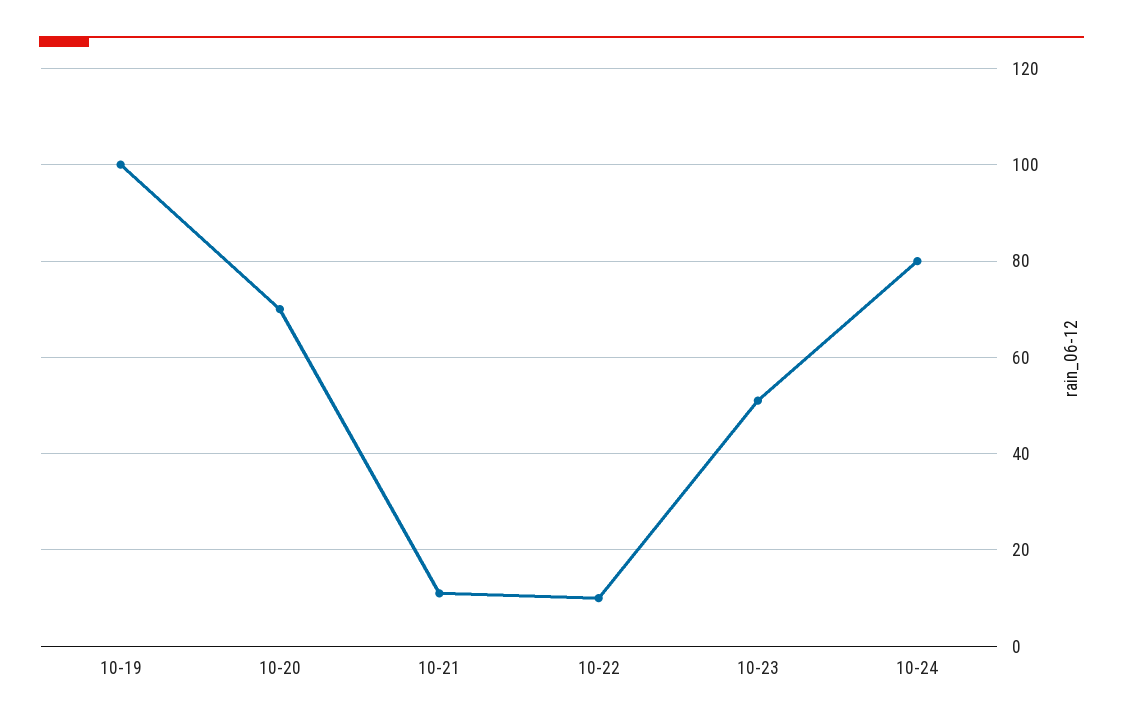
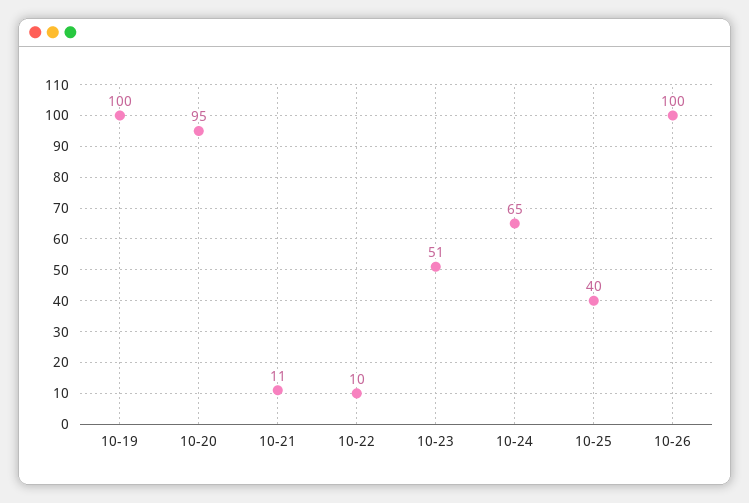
10-20: 70 -> 95
10-24: 80 -> 65
10-25: none -> 40
10-26: none -> 100

